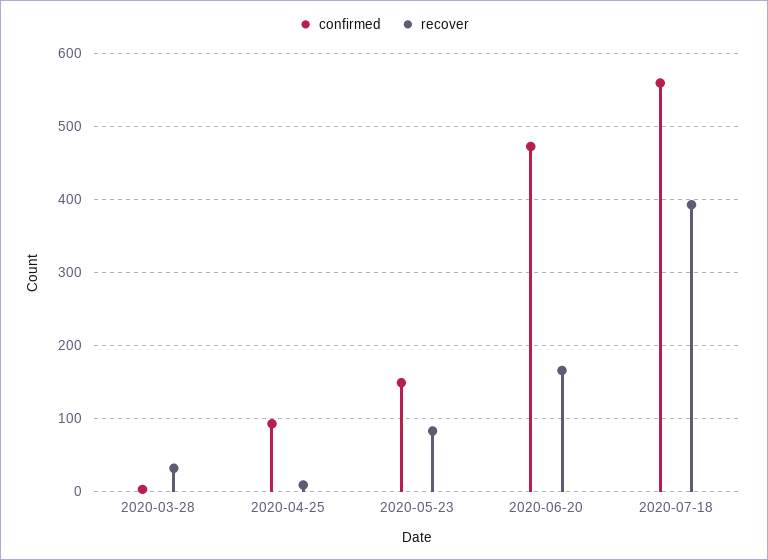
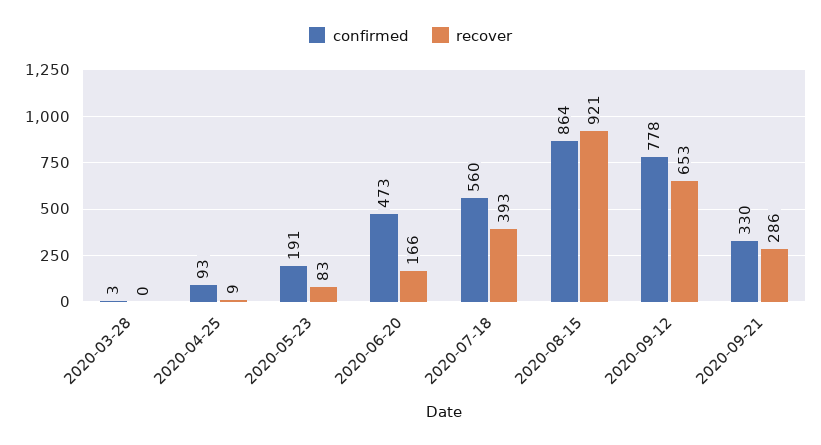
recover, 2020-03-28: 30 -> 0
confirmed, 2020-05-23: 150 -> 191
confirmed, 2020-08-15: none -> 864
recover, 2020-08-15: none -> 921
confirmed, 2020-09-12: none -> 778
recover, 2020-09-12: none -> 653
confirmed, 2020-09-21: none -> 330
recover, 2020-09-21: none -> 286

